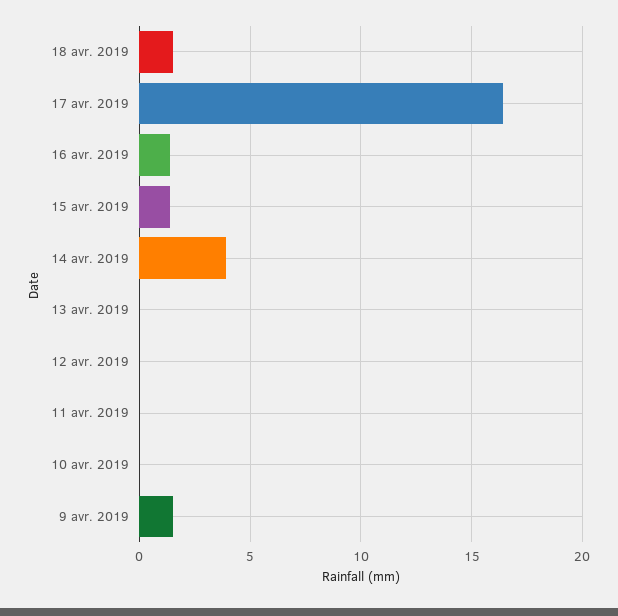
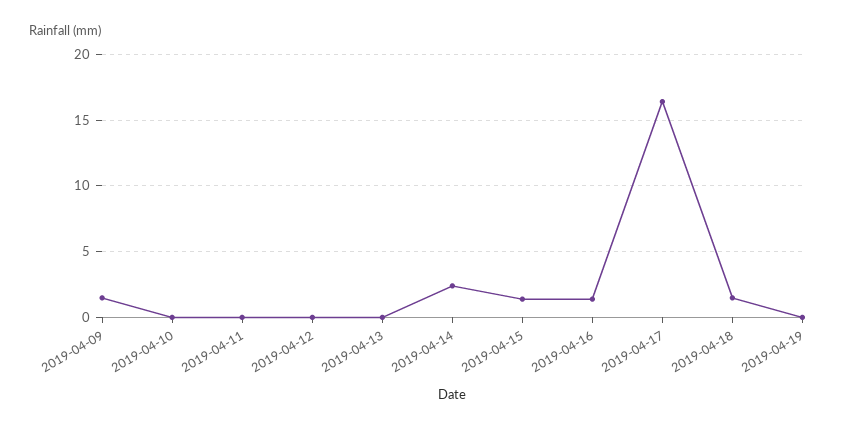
14 avr. 2019: 4 -> 2.5
2019-04-19: none -> 0

